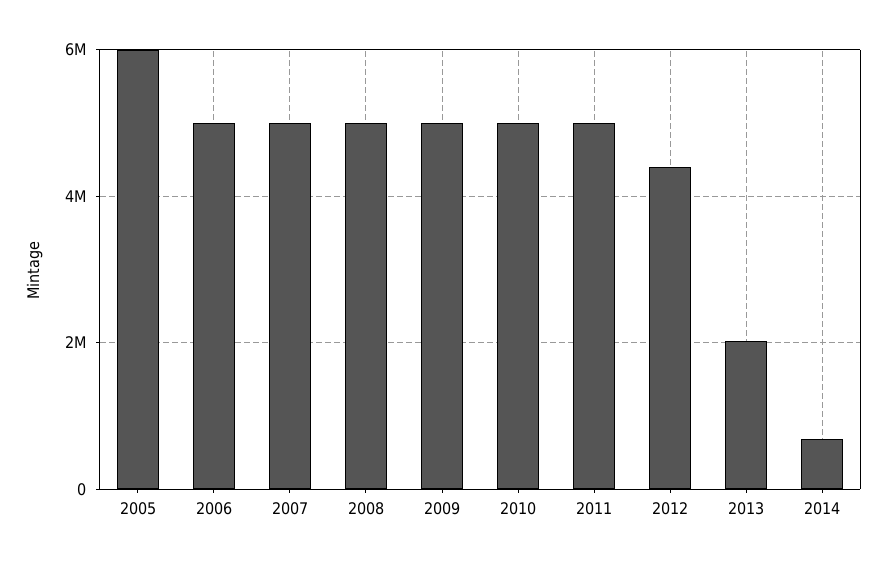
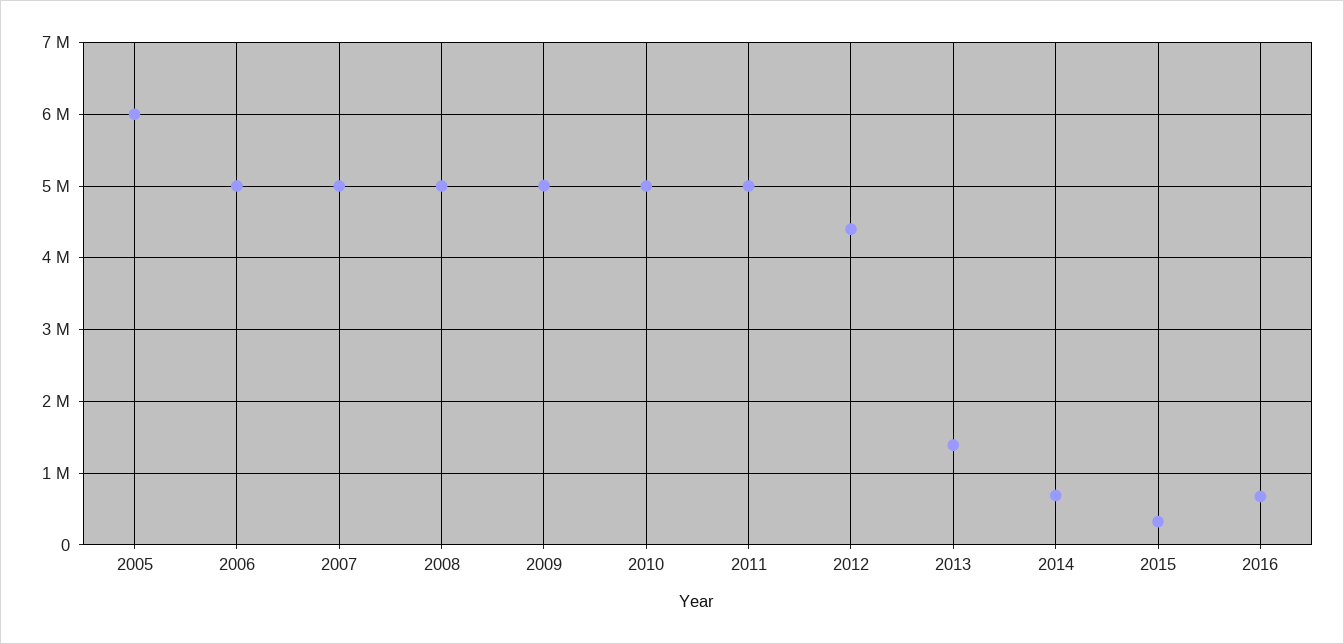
2013: 2000000 -> 1400000
2015: none -> 300000
2016: none -> 700000

